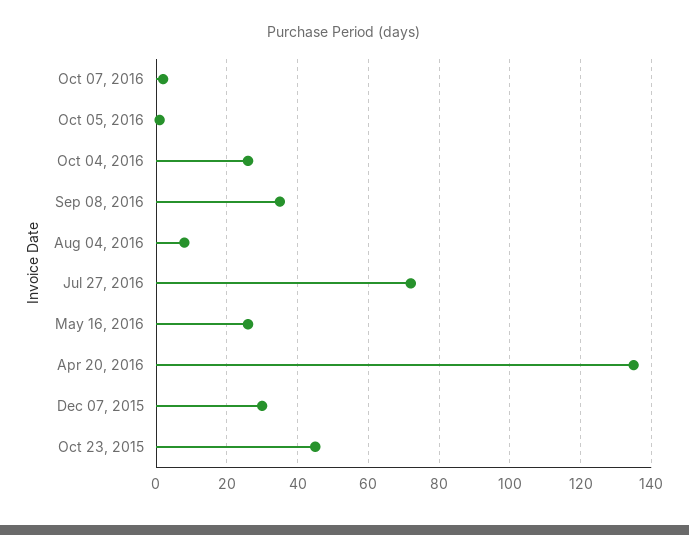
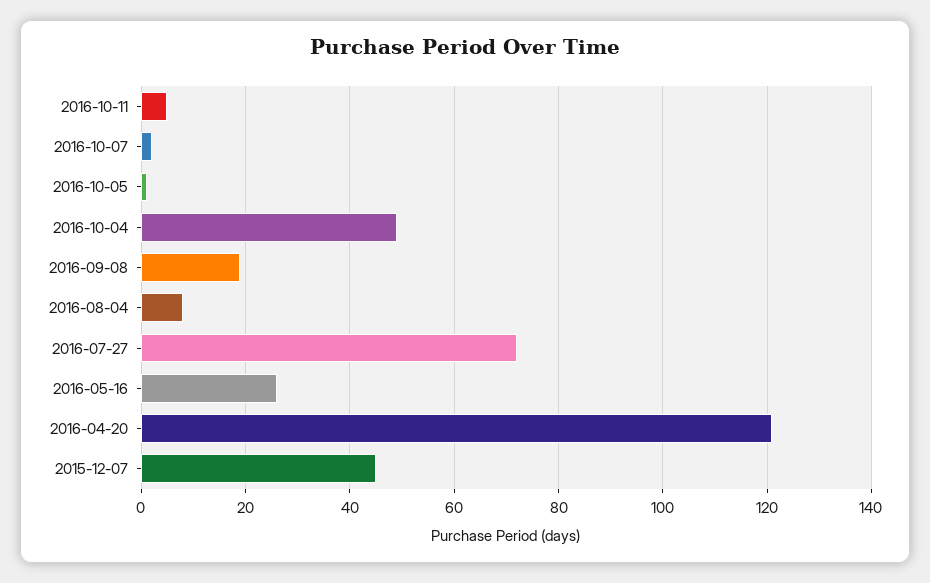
Oct 04, 2016: 25 -> 50
Sep 08, 2016: 35 -> 20
Apr 20, 2016: 135 -> 120
Dec 07, 2015: 30 -> 45
Oct 23, 2015: 45 -> none
2016-10-11: none -> 5

